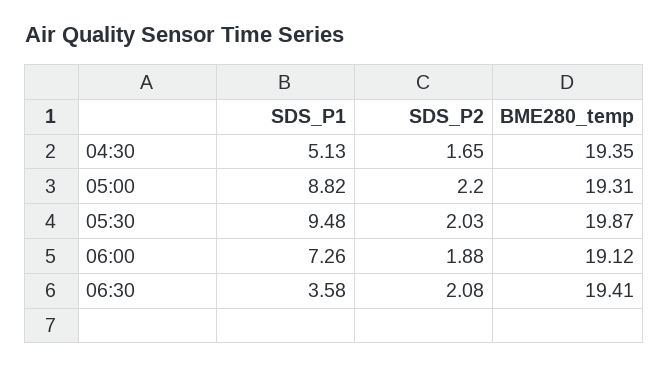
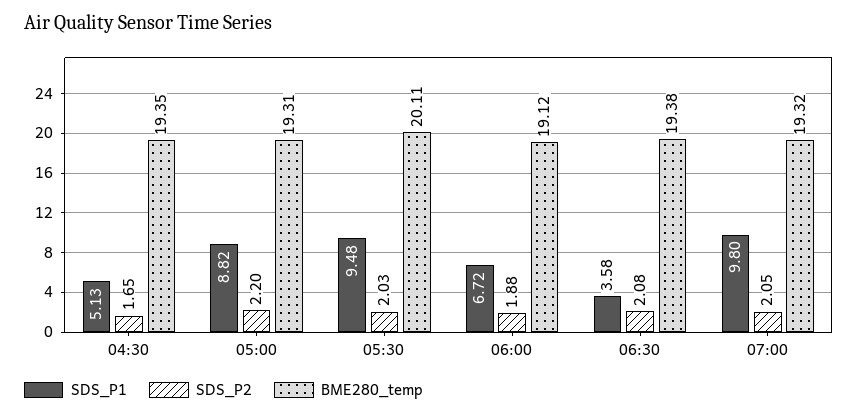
BME280_temp, 05:30: 19.87 -> 20.11
SDS_P1, 06:00: 7.26 -> 6.72
BME280_temp, 06:30: 19.41 -> 19.38
SDS_P1, 07:00: none -> 9.8
SDS_P2, 07:00: none -> 2.05
BME280_temp, 07:00: none -> 19.32

